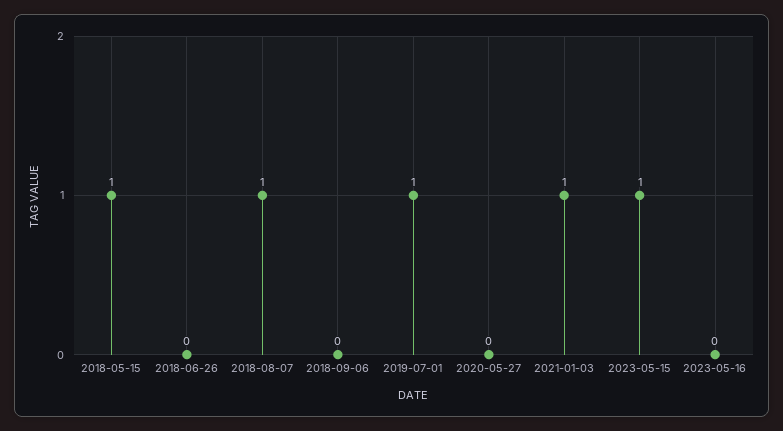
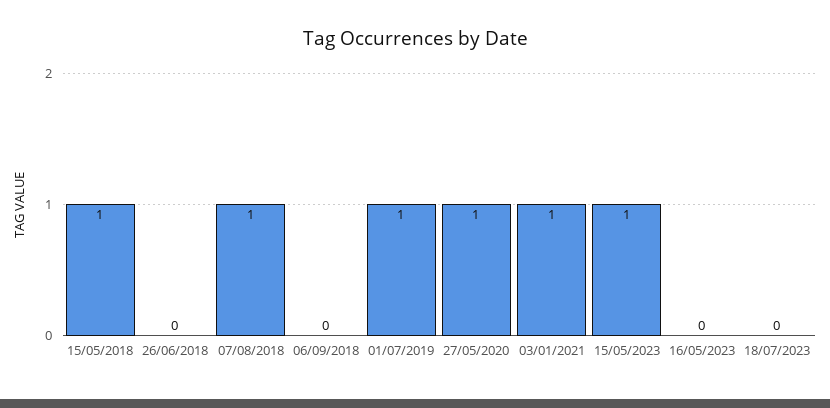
2020-05-27: 0 -> 1
18/07/2023: none -> 0

